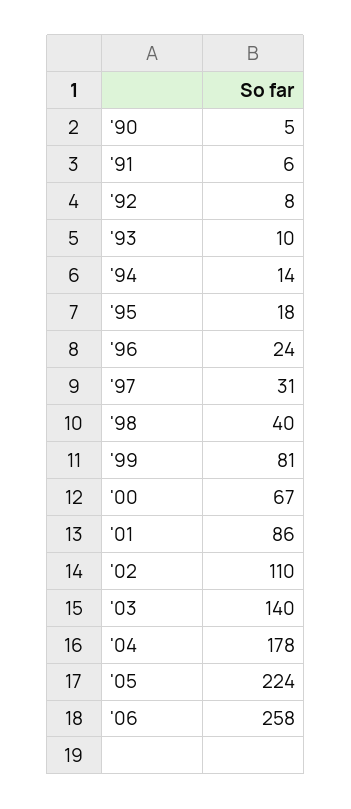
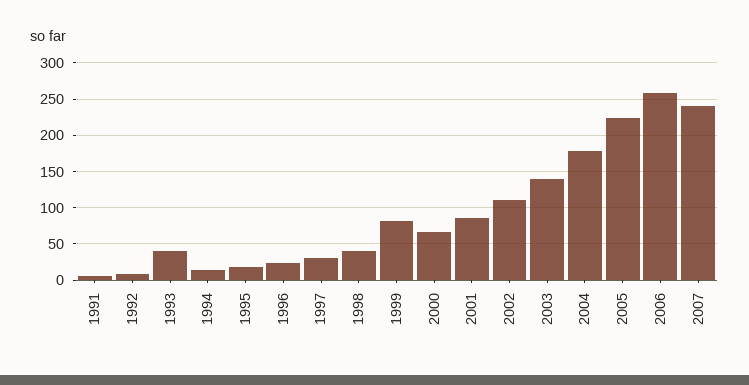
'90: 5 -> none
'93: 10 -> 40
2007: none -> 240

